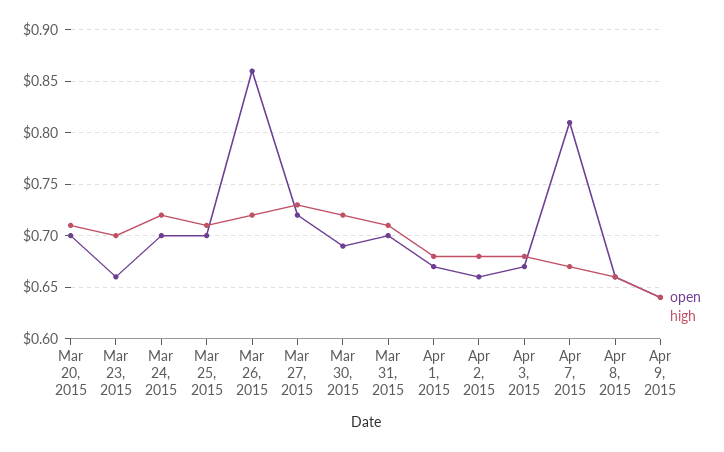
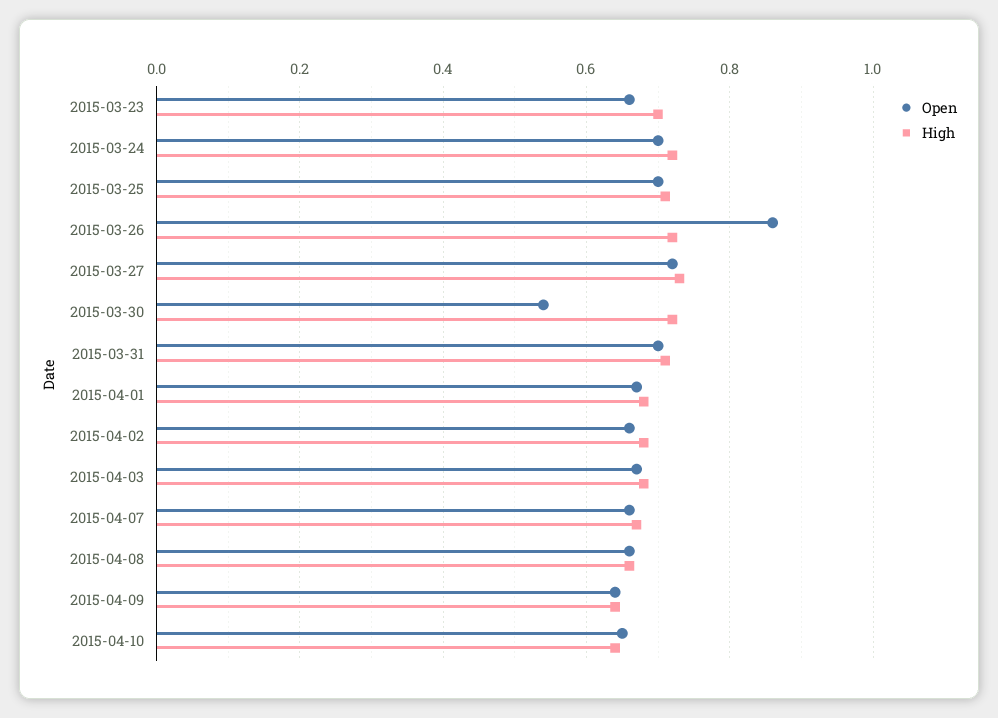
open, Mar 20, 2015: 0.7 -> none
high, Mar 20, 2015: 0.71 -> none
open, Mar 30, 2015: 0.69 -> 0.55
open, Apr 7, 2015: 0.81 -> 0.65
open, 2015-04-10: none -> 0.65
high, 2015-04-10: none -> 0.65

